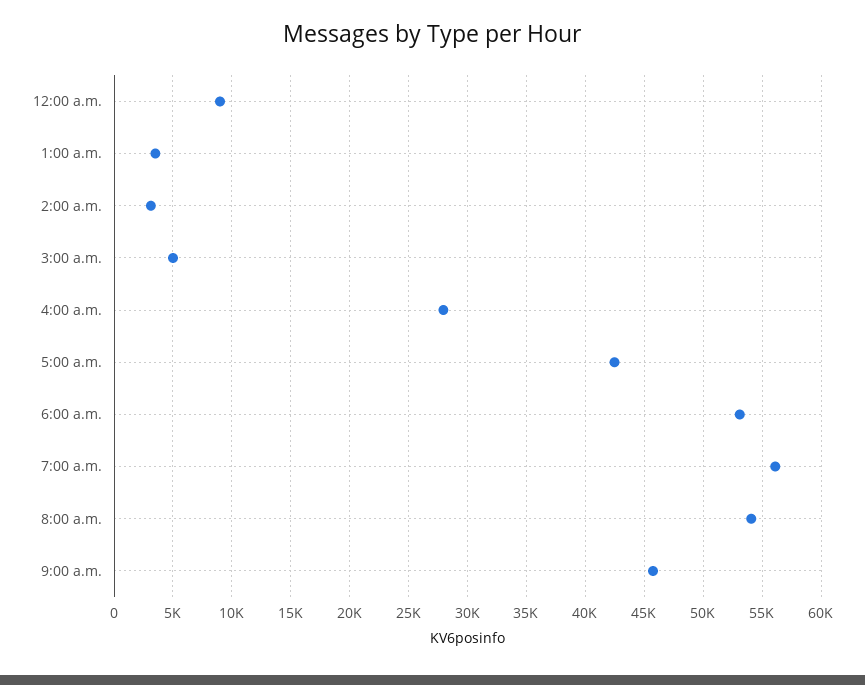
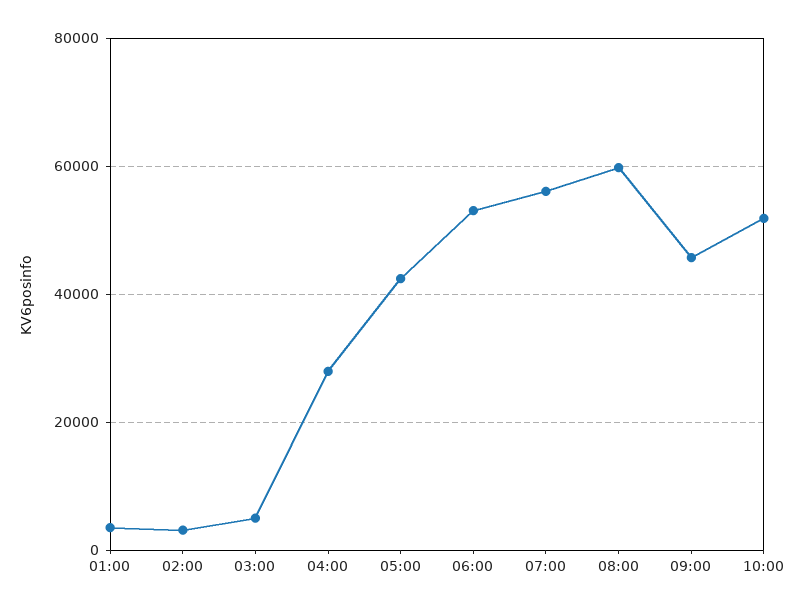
12:00 a.m.: 9000 -> none
8:00 a.m.: 54000 -> 60000
10:00: none -> 52000

